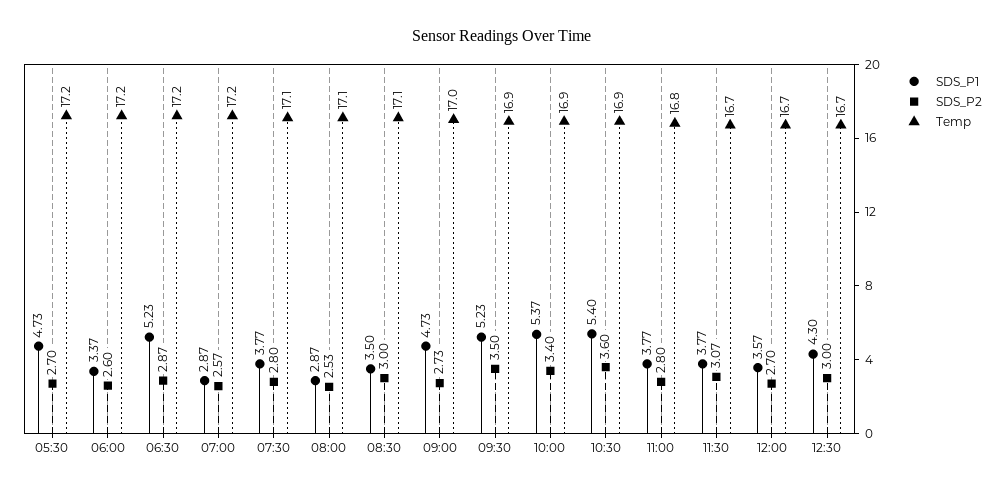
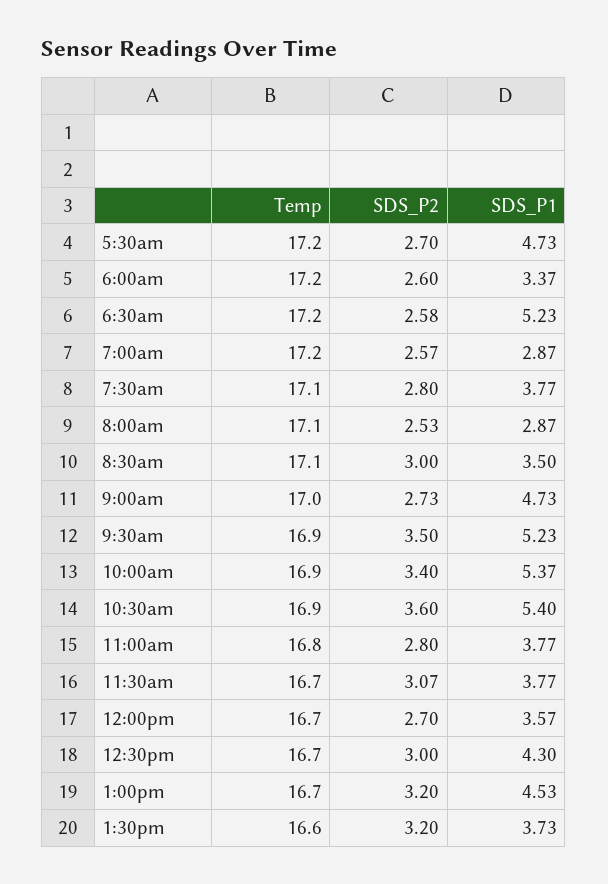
SDS_P2, 06:30: 2.87 -> 2.58
Temp, 1:00pm: none -> 16.7
SDS_P2, 1:00pm: none -> 3.2
SDS_P1, 1:00pm: none -> 4.53
Temp, 1:30pm: none -> 16.6
SDS_P2, 1:30pm: none -> 3.2
SDS_P1, 1:30pm: none -> 3.73

